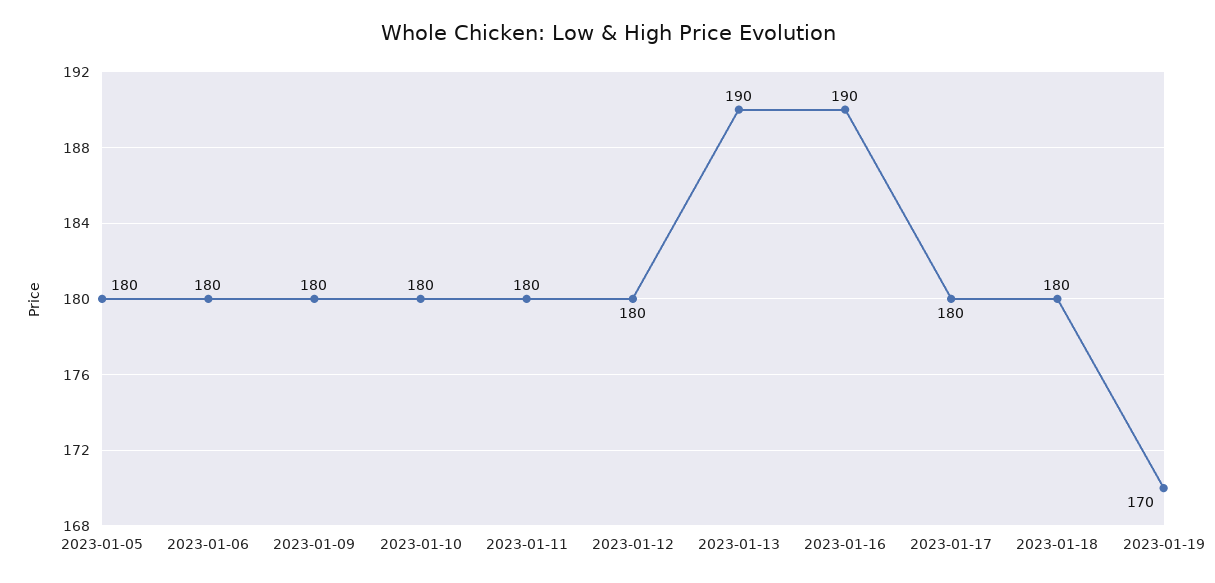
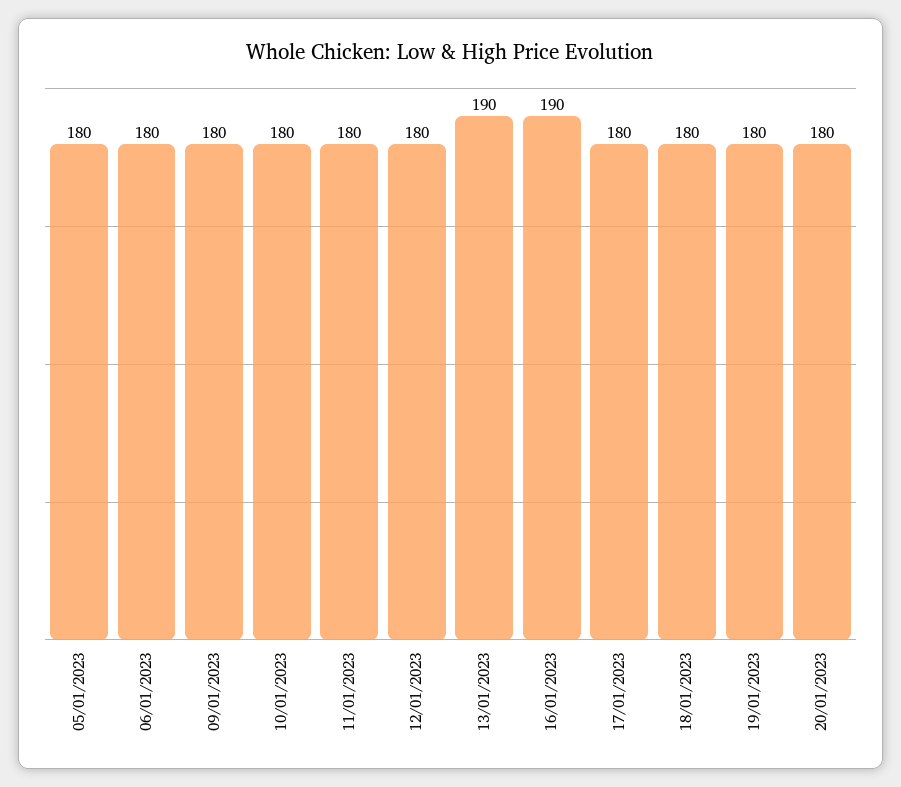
2023-01-19: 170 -> 180
20/01/2023: none -> 180

